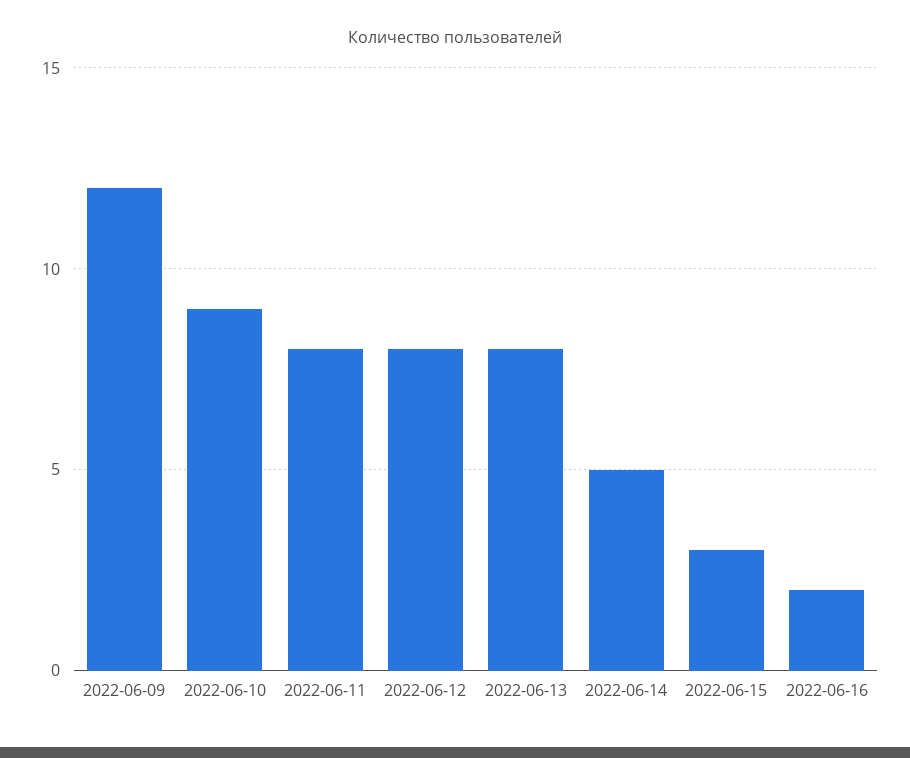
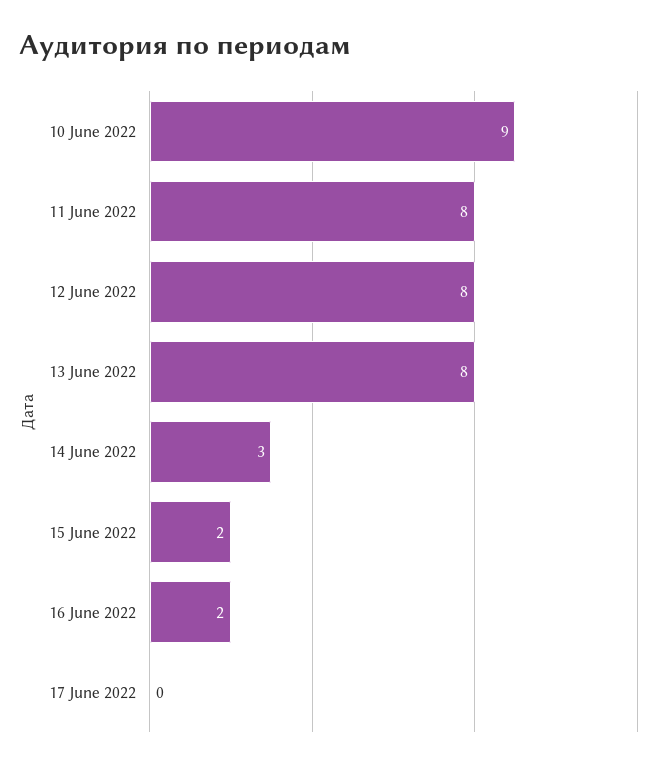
2022-06-09: 12 -> none
2022-06-14: 5 -> 3
2022-06-15: 3 -> 2
17 June 2022: none -> 0

